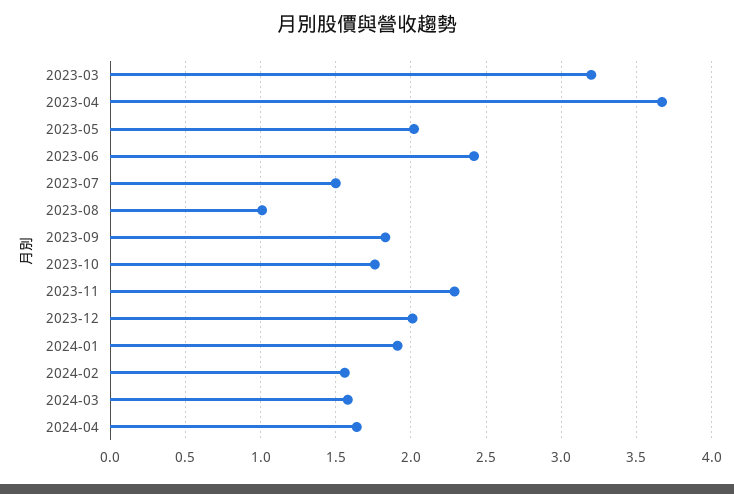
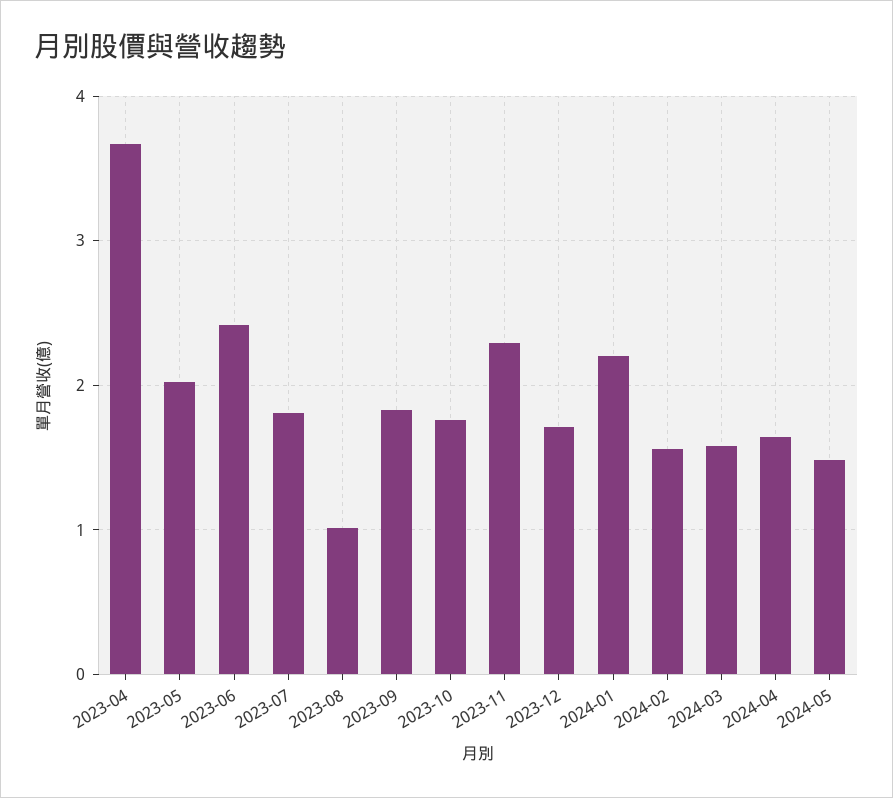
2023-03: 3.2 -> none
2023-07: 1.5 -> 1.8
2023-12: 2 -> 1.7
2024-01: 1.9 -> 2.2
2024-05: none -> 1.5

